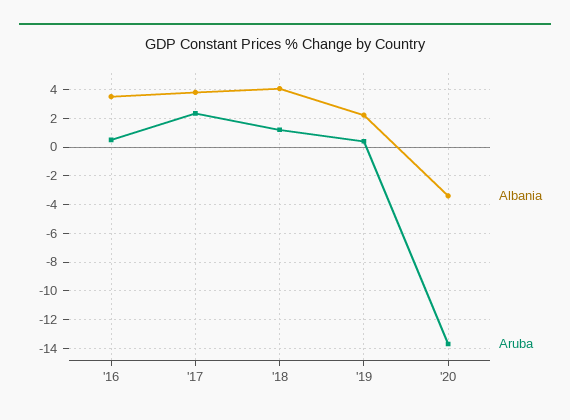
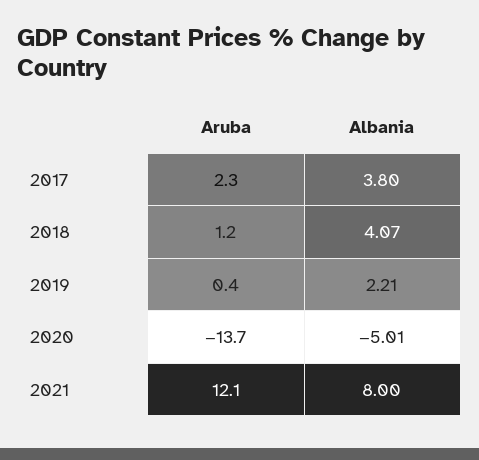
Albania, '16: 3.5 -> none
Aruba, '16: 0.5 -> none
Albania, '20: -3.5 -> -5.01
Aruba, 2021: none -> 12.1
Albania, 2021: none -> 8

